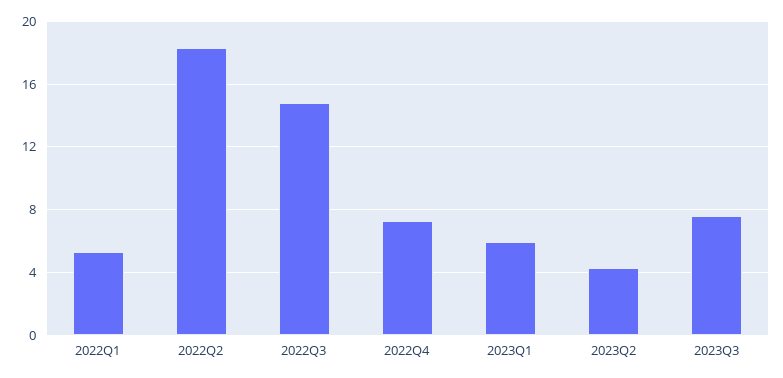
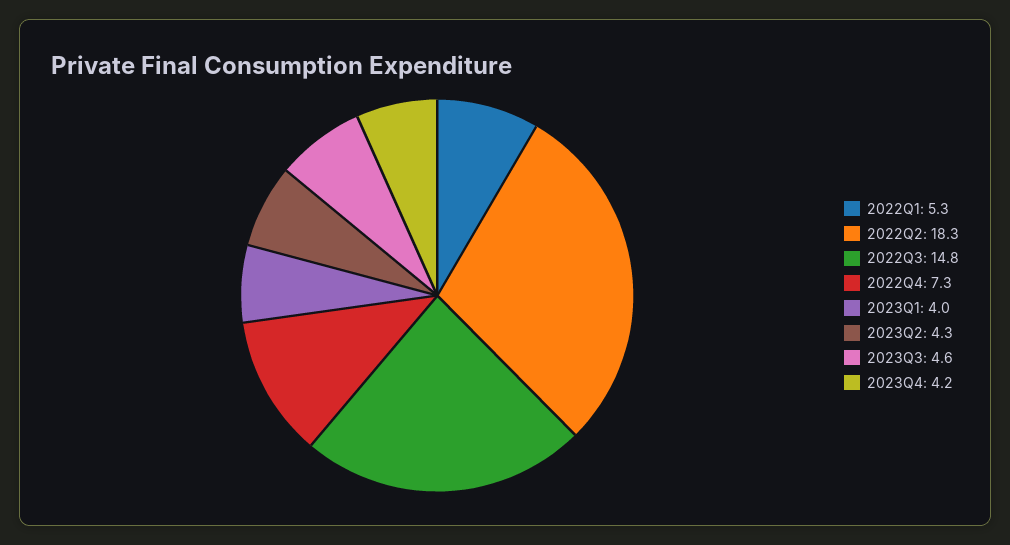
2023Q1: 6 -> 4
2023Q3: 7.5 -> 4.6
2023Q4: none -> 4.2

